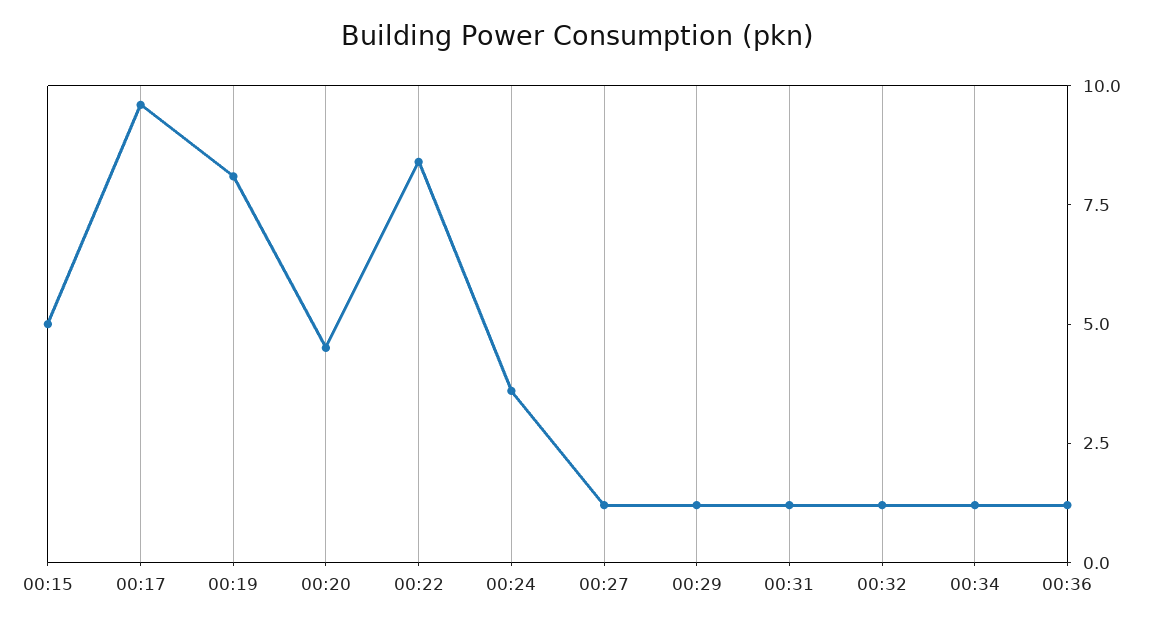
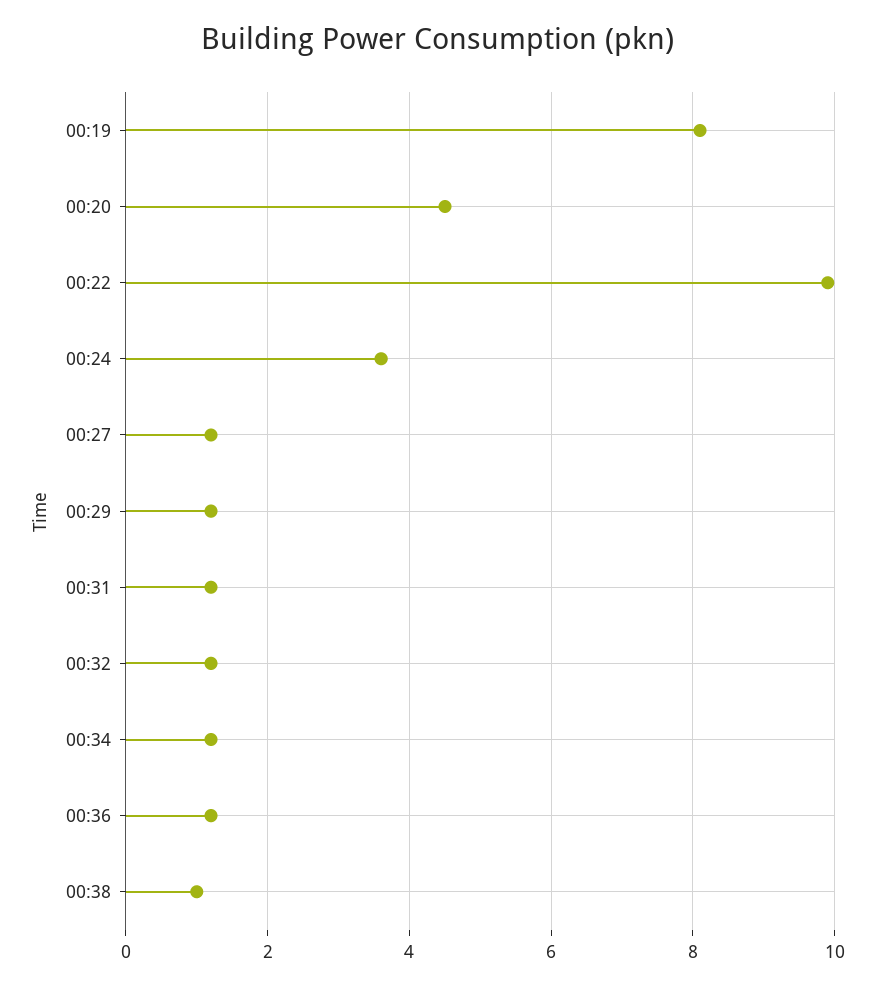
00:15: 5 -> none
00:17: 9.5 -> none
00:22: 8.5 -> 10
00:38: none -> 1

